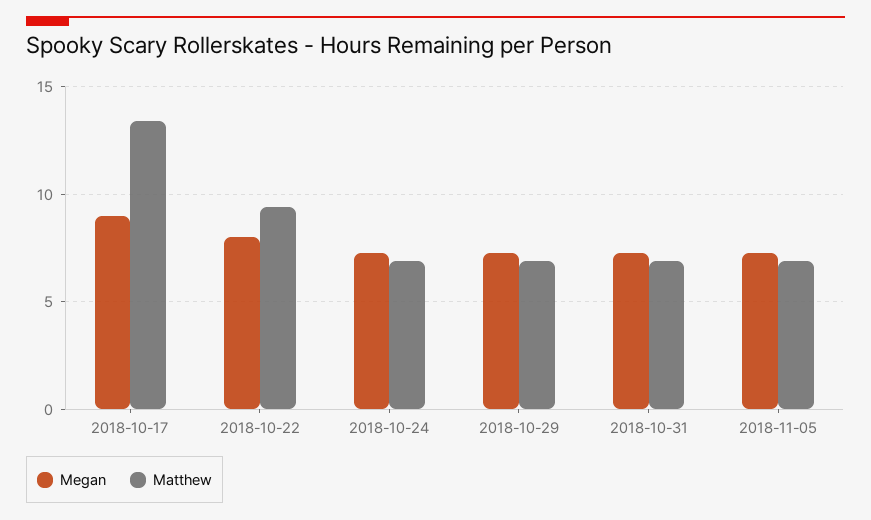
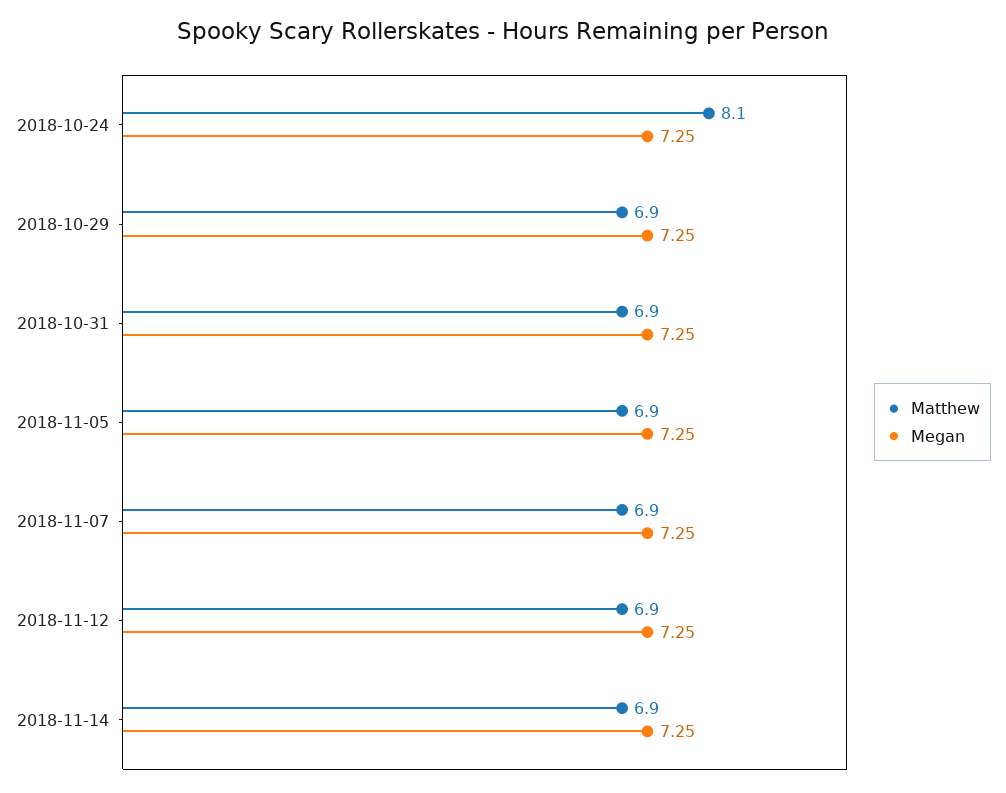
Megan, 2018-10-17: 9 -> none
Matthew, 2018-10-17: 13.5 -> none
Megan, 2018-10-22: 8 -> none
Matthew, 2018-10-22: 9.5 -> none
Matthew, 2018-10-24: 7 -> 8.1
Matthew, 2018-11-07: none -> 6.9
Megan, 2018-11-07: none -> 7.25
Matthew, 2018-11-12: none -> 6.9
Megan, 2018-11-12: none -> 7.25
Matthew, 2018-11-14: none -> 6.9
Megan, 2018-11-14: none -> 7.25

